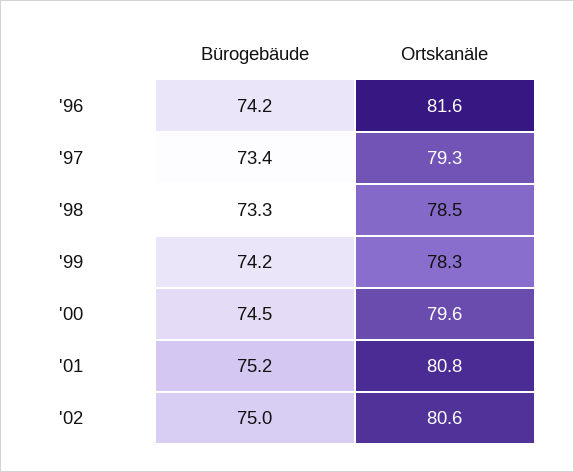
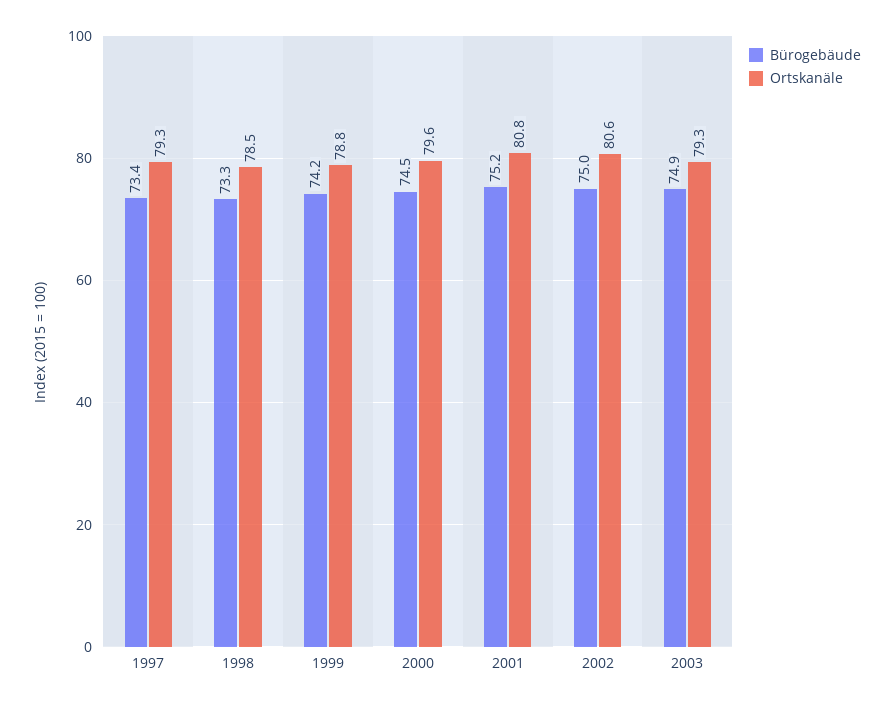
Bürogebäude, '96: 74.2 -> none
Ortskanäle, '96: 81.6 -> none
Ortskanäle, '99: 78.3 -> 78.8
Bürogebäude, 2003: none -> 74.9
Ortskanäle, 2003: none -> 79.3

